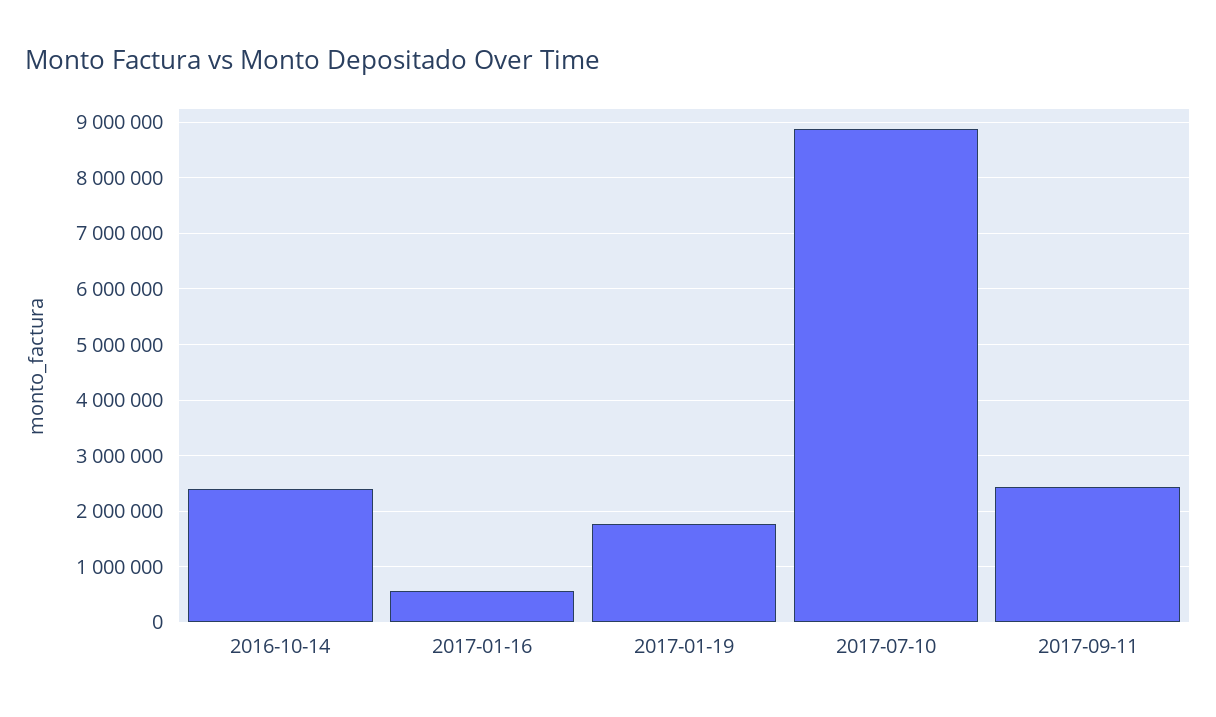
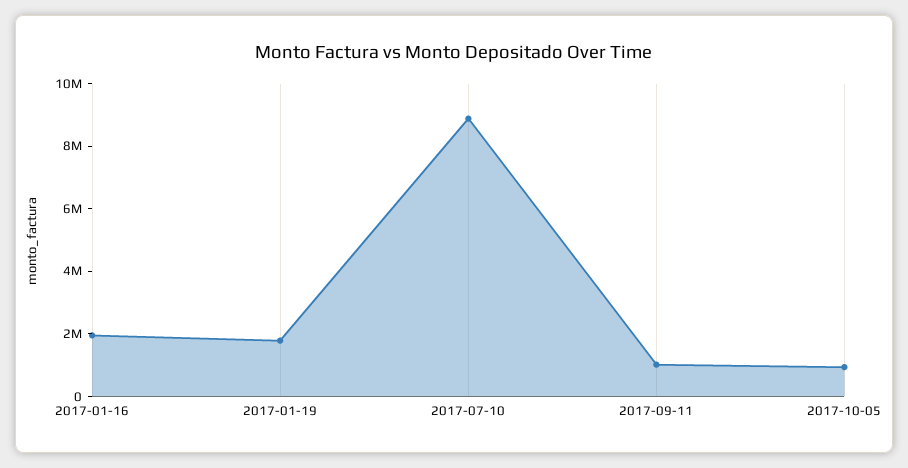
2016-10-14: 2400000 -> none
2017-01-16: 600000 -> 2000000
2017-09-11: 2400000 -> 1000000
2017-10-05: none -> 1000000

